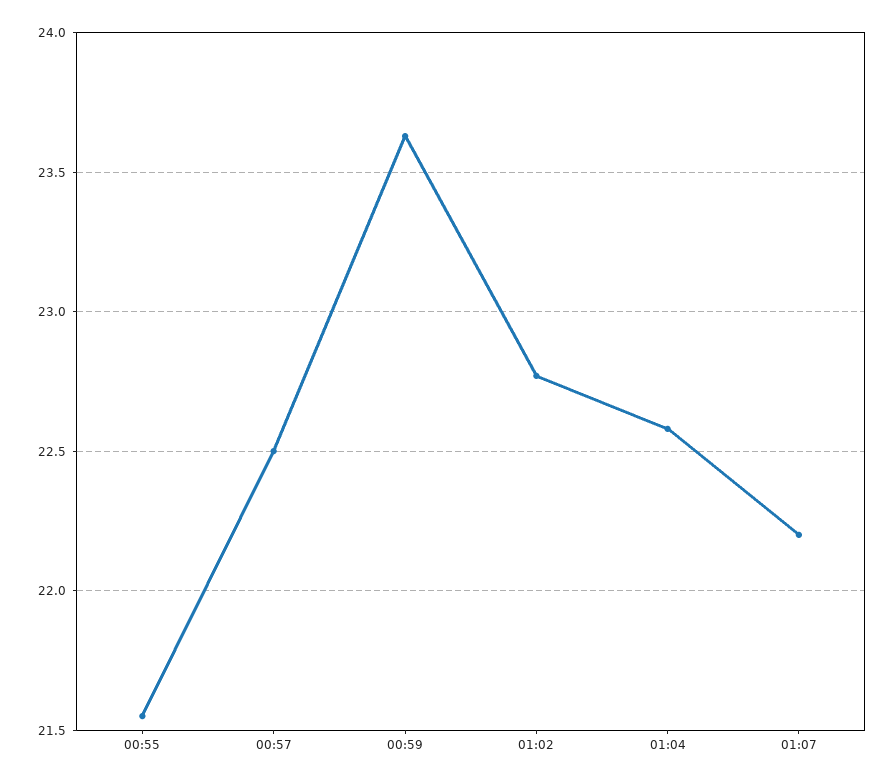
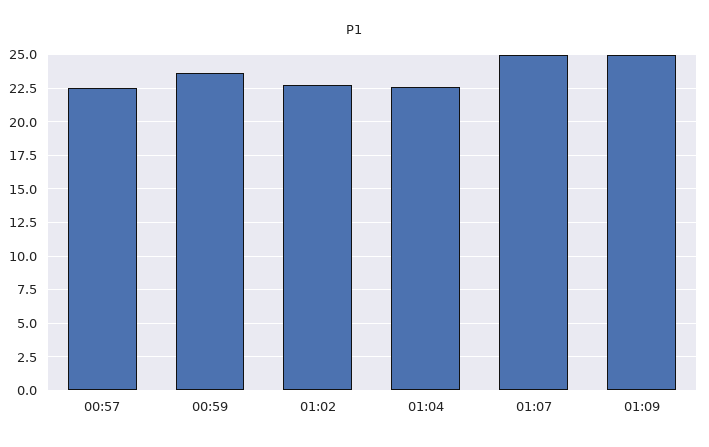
00:55: 21.55 -> none
01:07: 22.2 -> 25
01:09: none -> 25

